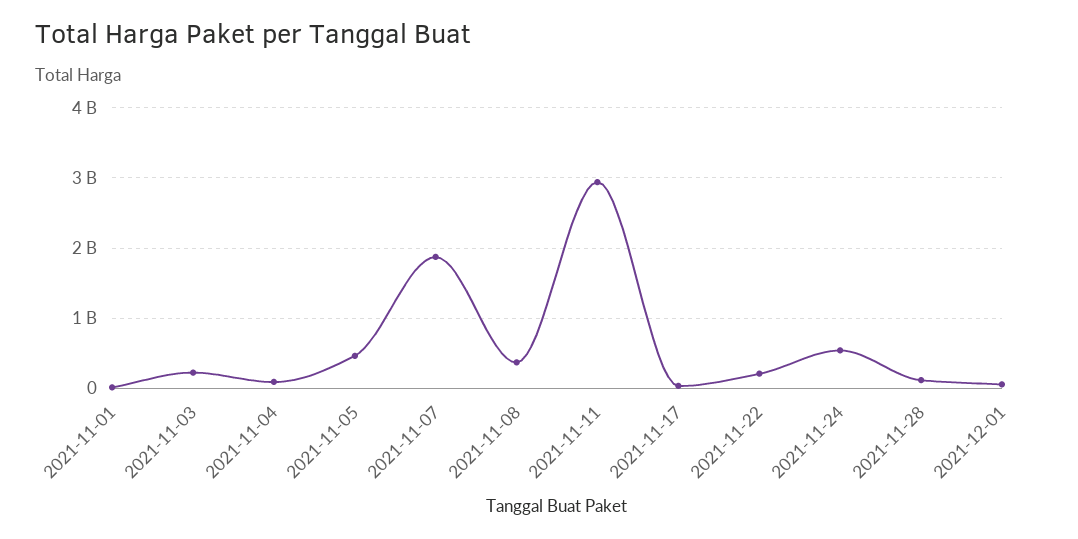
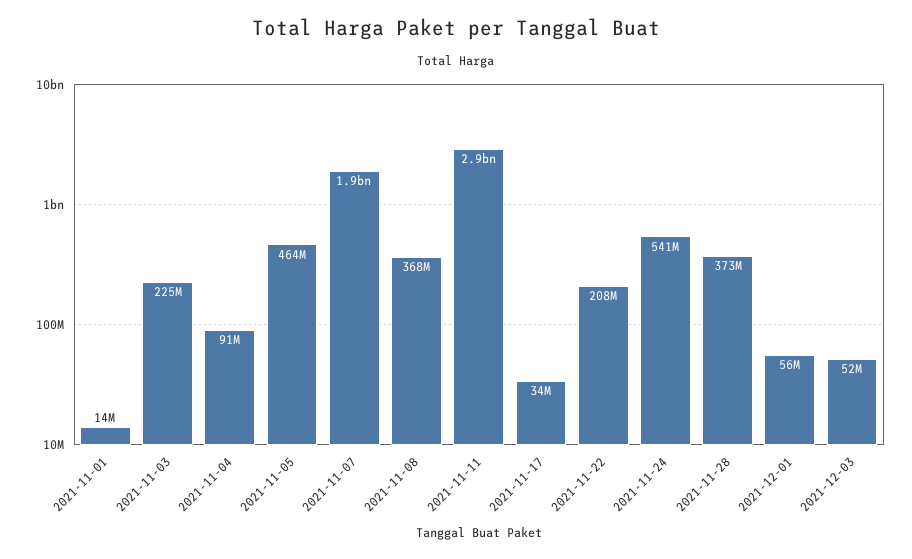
2021-11-28: 100000000 -> 373000000
2021-12-03: none -> 52000000

